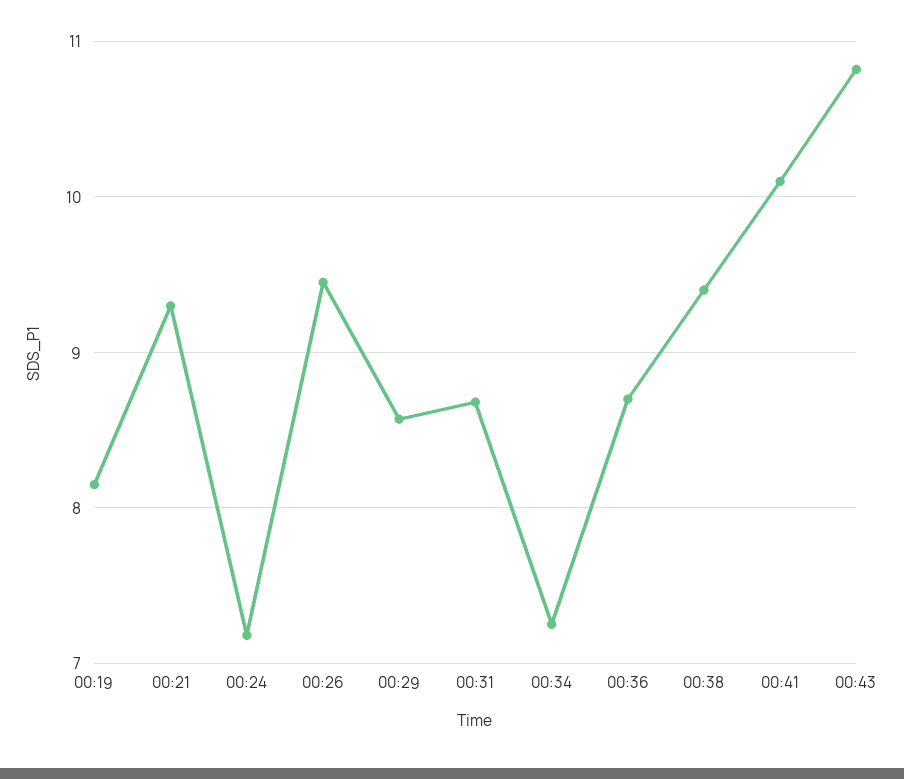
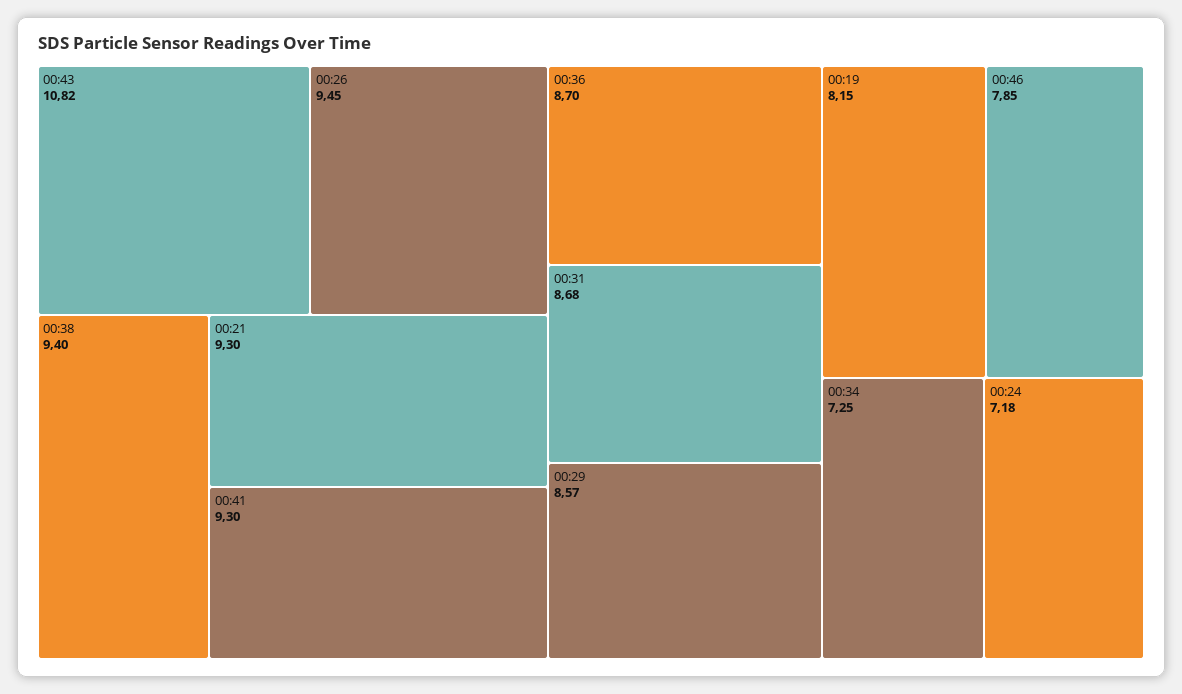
00:41: 10.1 -> 9.3
00:46: none -> 7.85

